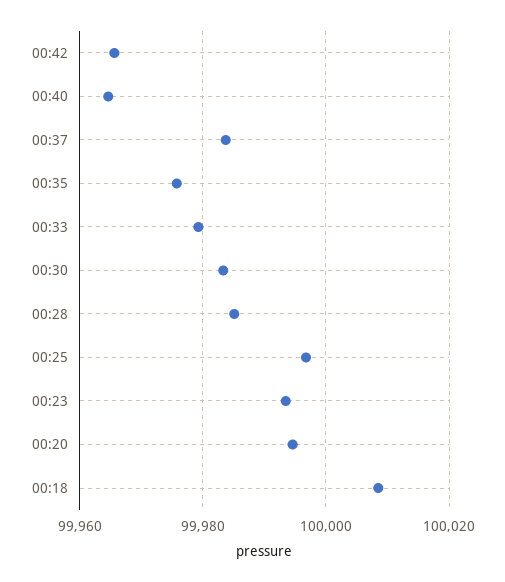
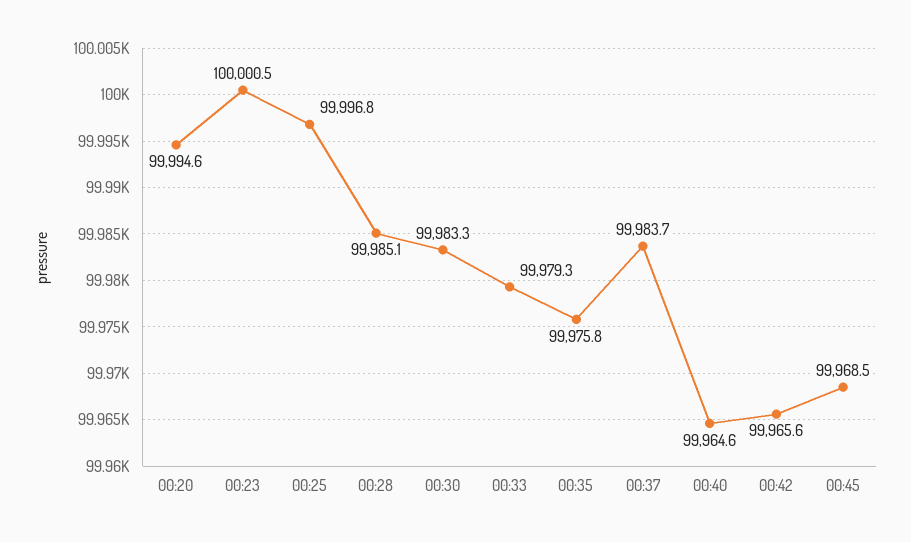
00:23: 99994 -> 100000.5
00:18: 100008 -> none
00:45: none -> 99968.5

